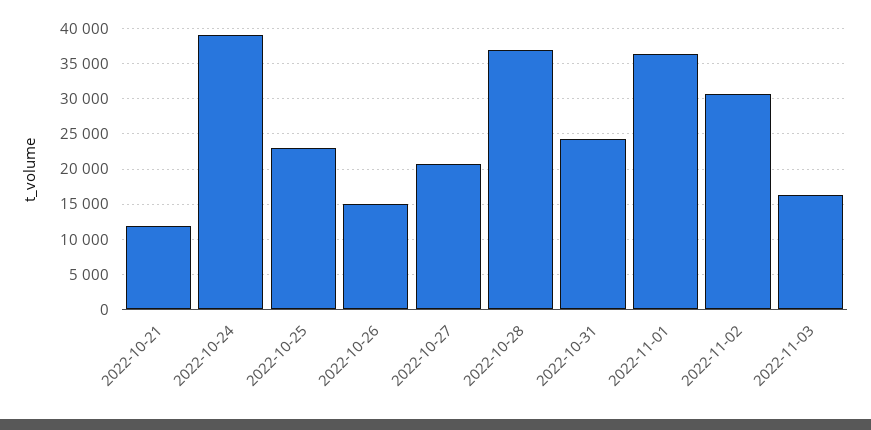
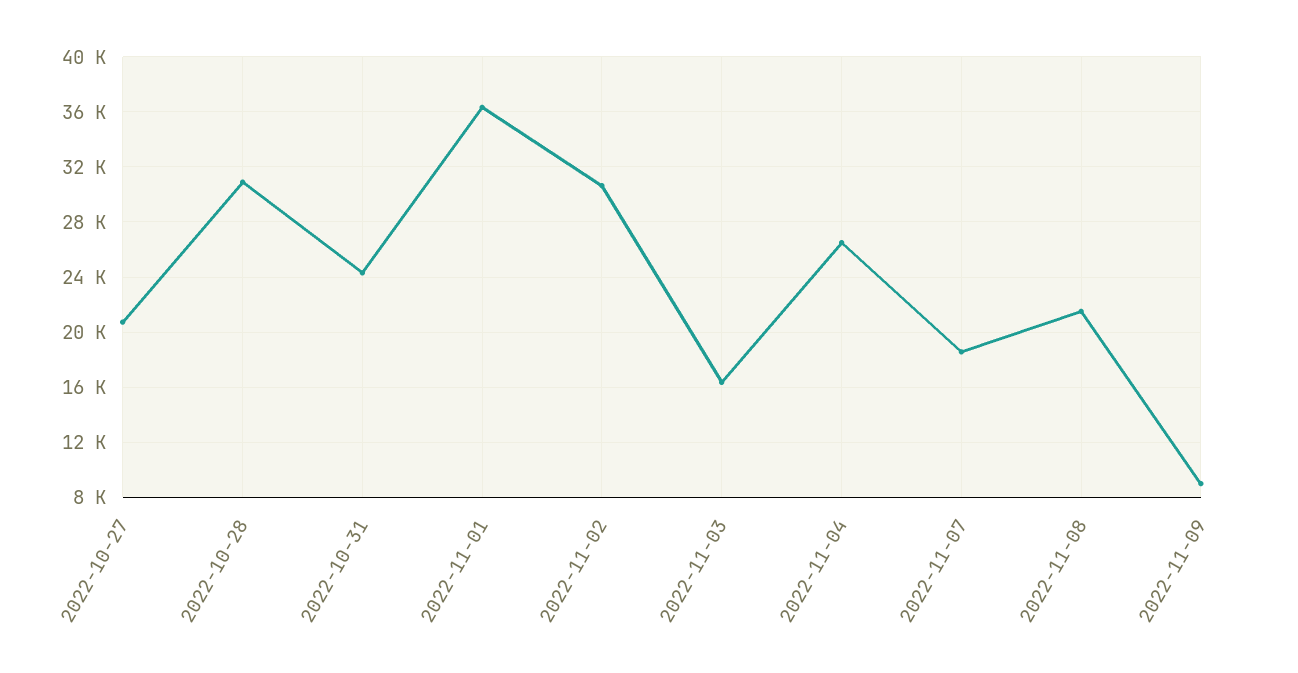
2022-10-21: 12000 -> none
2022-10-24: 39000 -> none
2022-10-25: 23000 -> none
2022-10-26: 15000 -> none
2022-10-28: 37000 -> 31000
2022-11-04: none -> 26500
2022-11-07: none -> 18500
2022-11-08: none -> 21500
2022-11-09: none -> 9000

